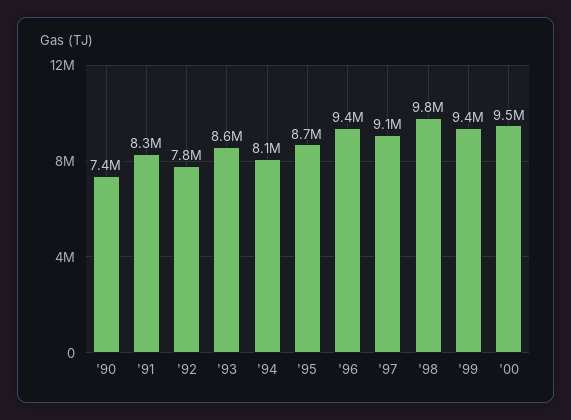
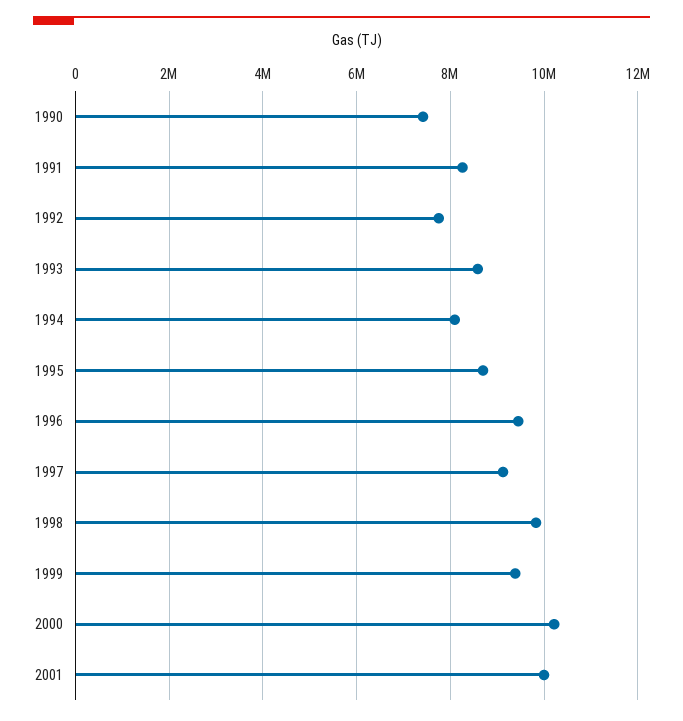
'00: 9500000 -> 10200000
2001: none -> 10000000

